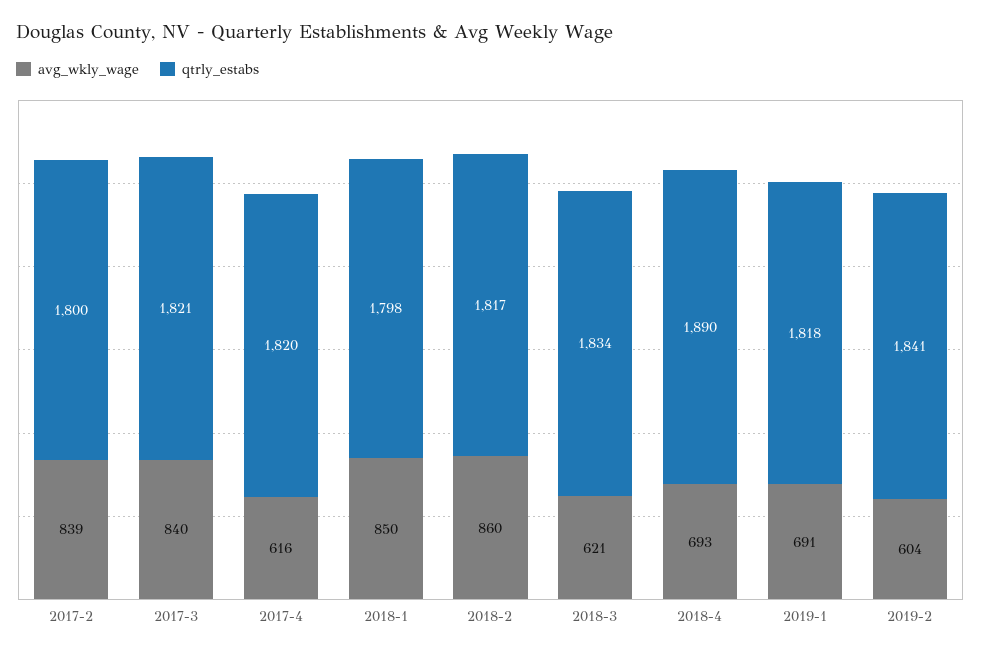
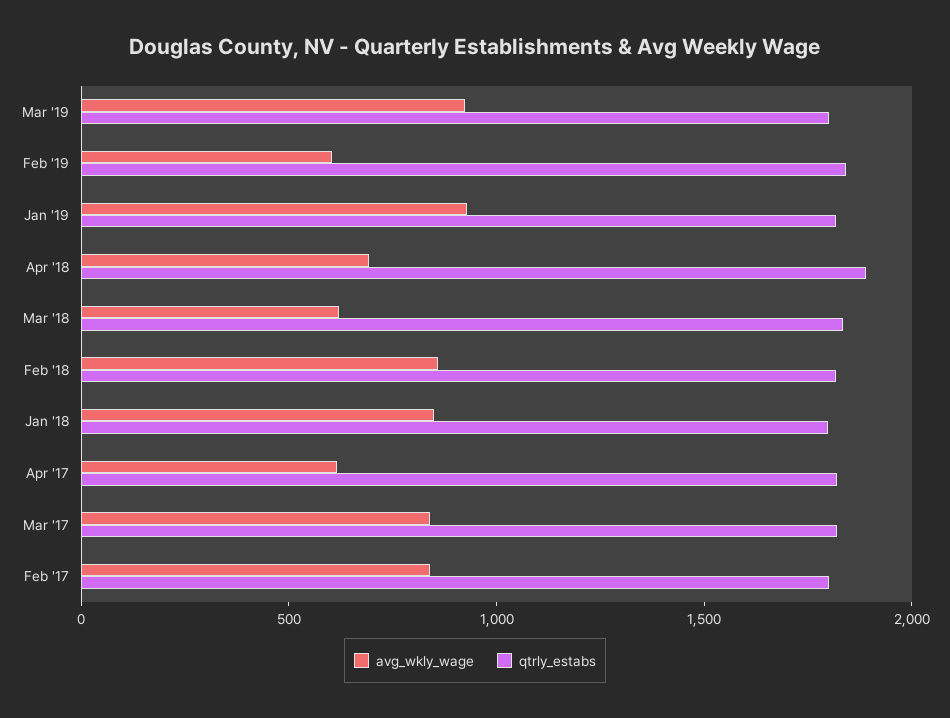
avg_wkly_wage, 2019-1: 691 -> 900
avg_wkly_wage, Mar '19: none -> 900
qtrly_estabs, Mar '19: none -> 1800

